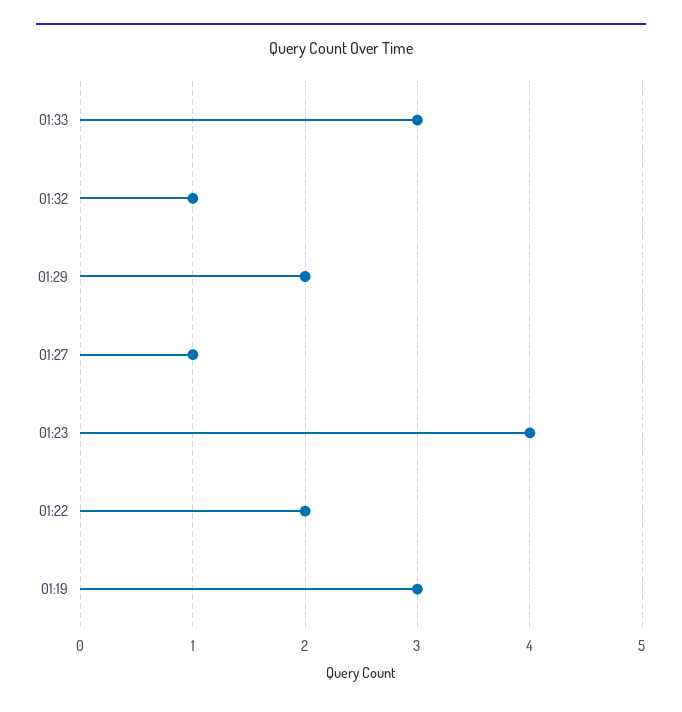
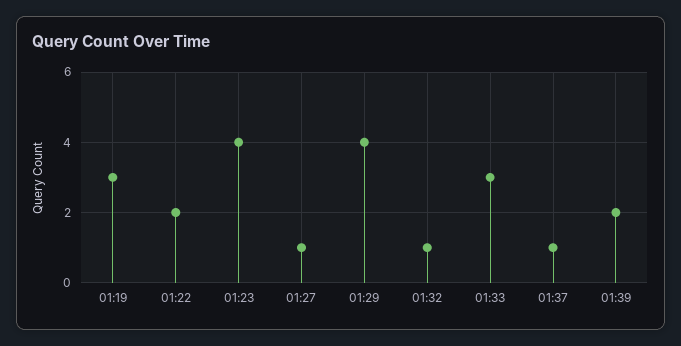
01:29: 2 -> 4
01:37: none -> 1
01:39: none -> 2

